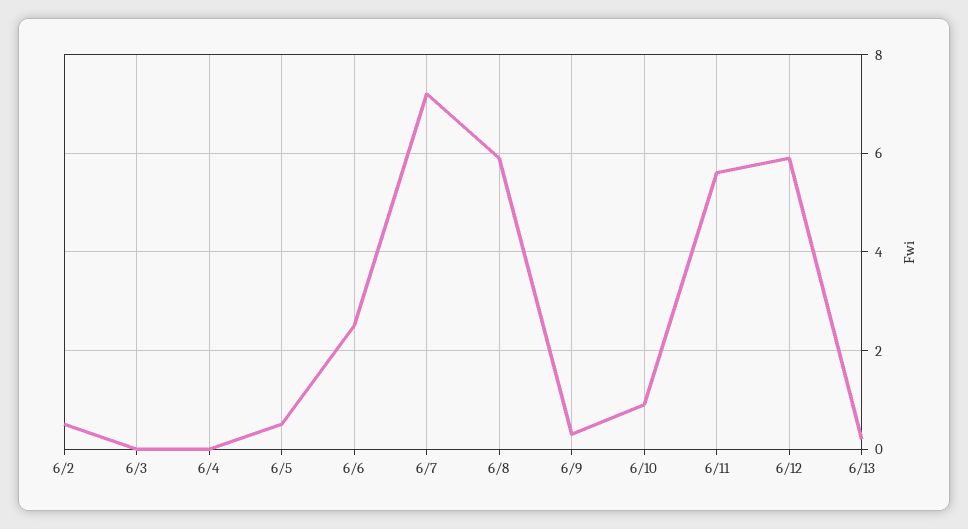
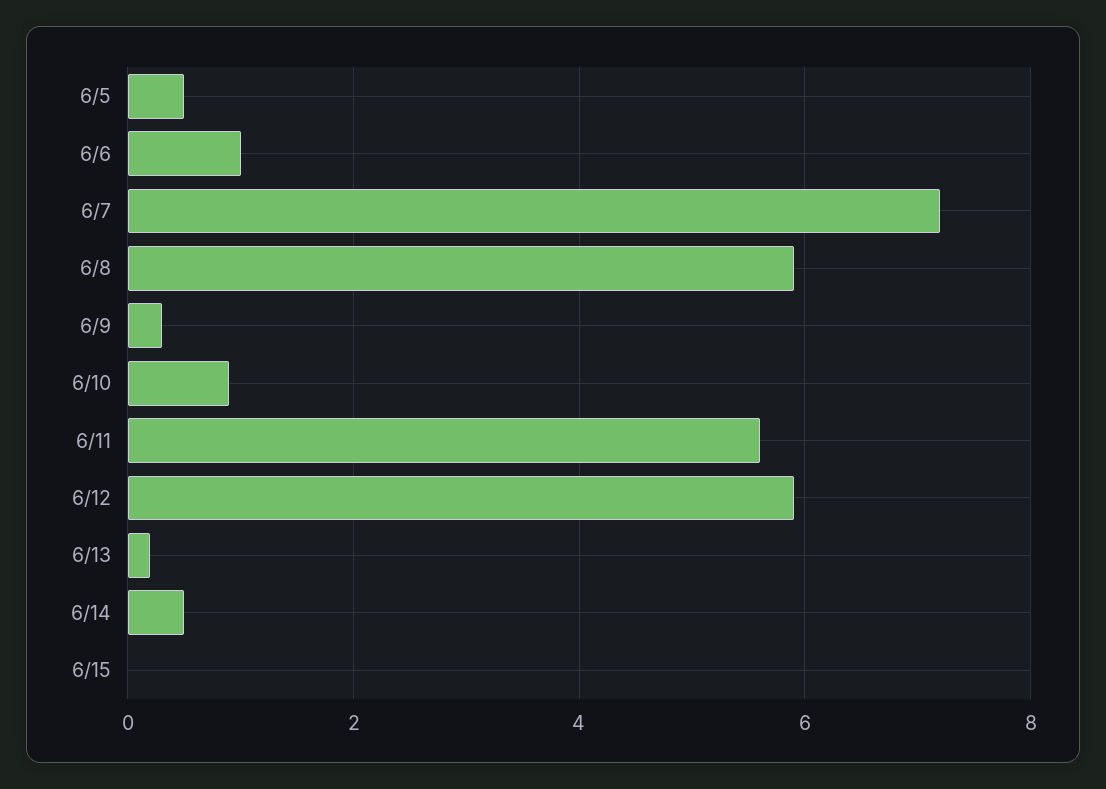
6/2: 0.5 -> none
6/3: 0 -> none
6/4: 0 -> none
6/6: 2.5 -> 1
6/14: none -> 0.5
6/15: none -> 0

